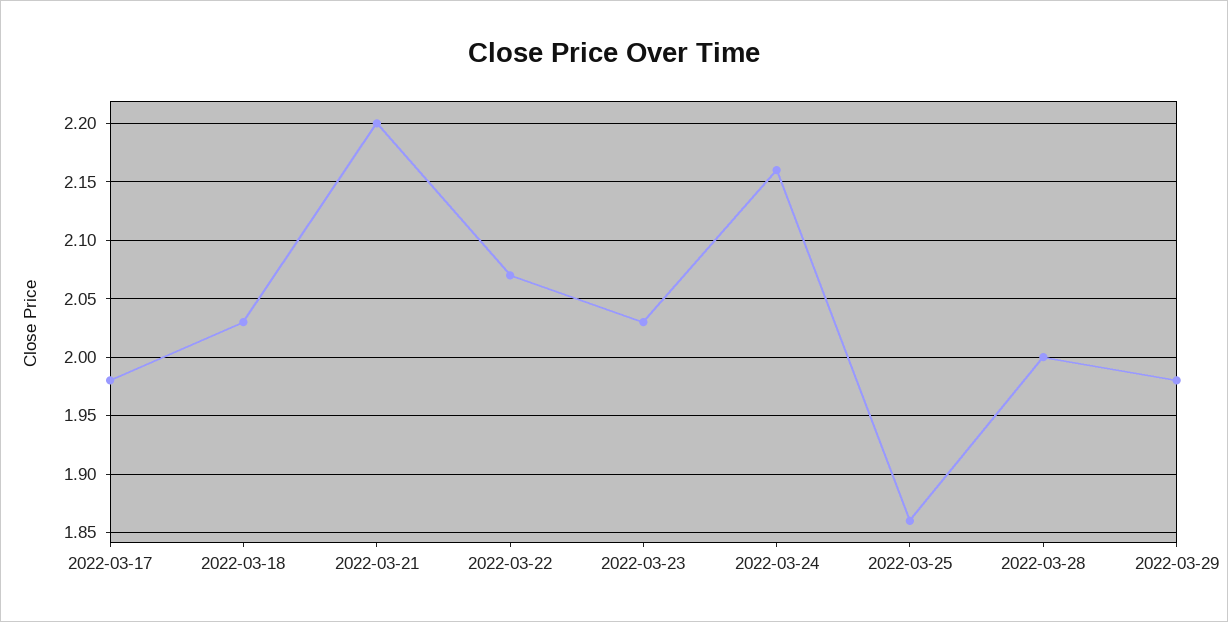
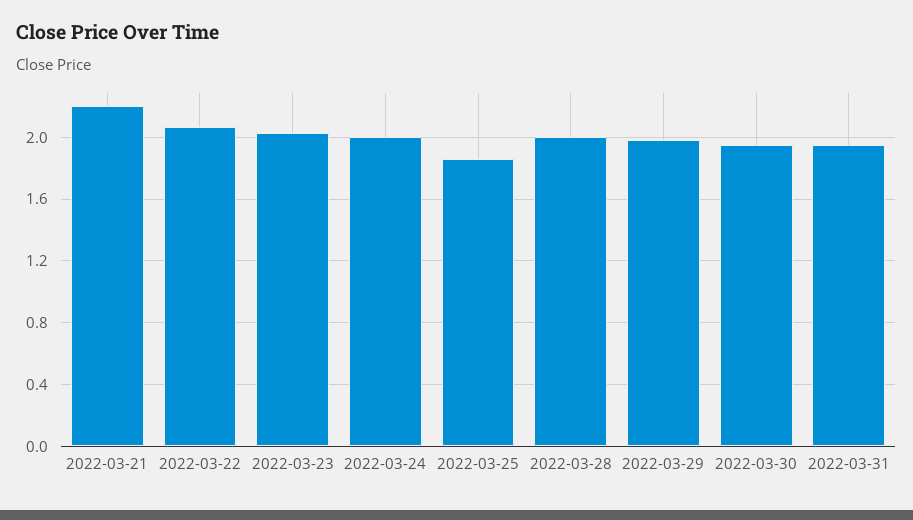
2022-03-17: 1.98 -> none
2022-03-18: 2.03 -> none
2022-03-24: 2.16 -> 2
2022-03-30: none -> 1.95
2022-03-31: none -> 1.95

